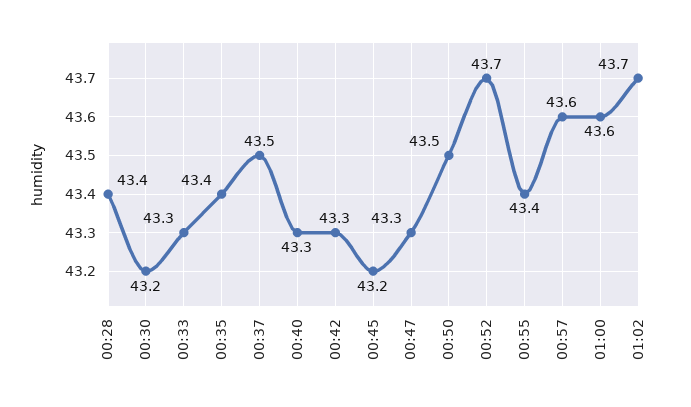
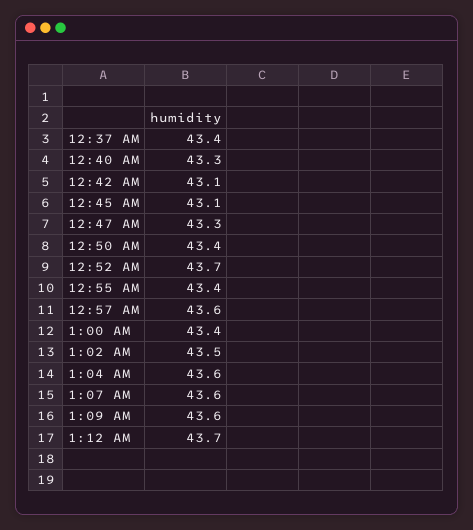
00:28: 43.4 -> none
00:30: 43.2 -> none
00:33: 43.3 -> none
00:35: 43.4 -> none
00:37: 43.5 -> 43.4
00:42: 43.3 -> 43.1
00:45: 43.2 -> 43.1
00:50: 43.5 -> 43.4
01:00: 43.6 -> 43.4
01:02: 43.7 -> 43.5
1:04 AM: none -> 43.6
1:07 AM: none -> 43.6
1:09 AM: none -> 43.6
1:12 AM: none -> 43.7

